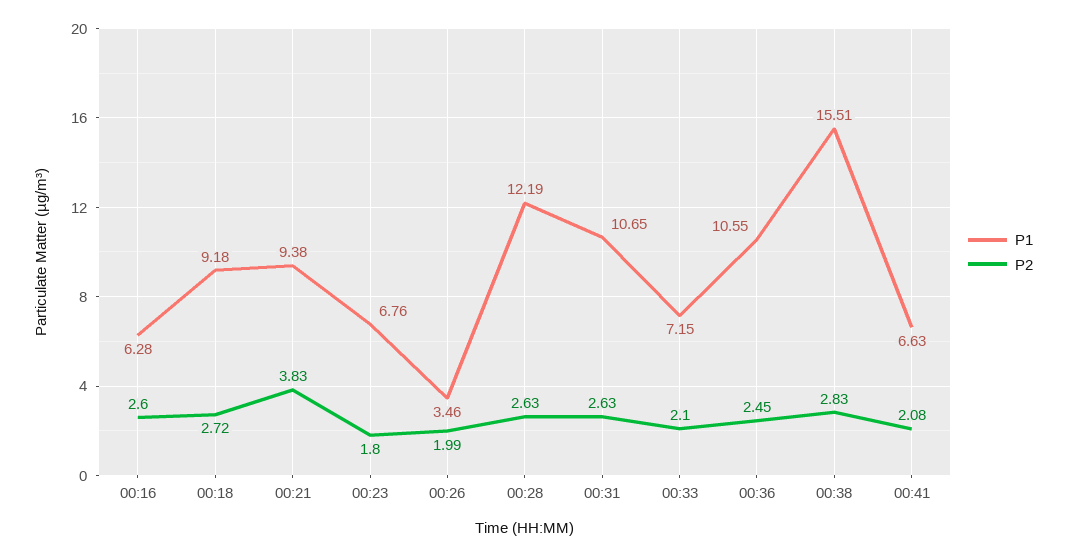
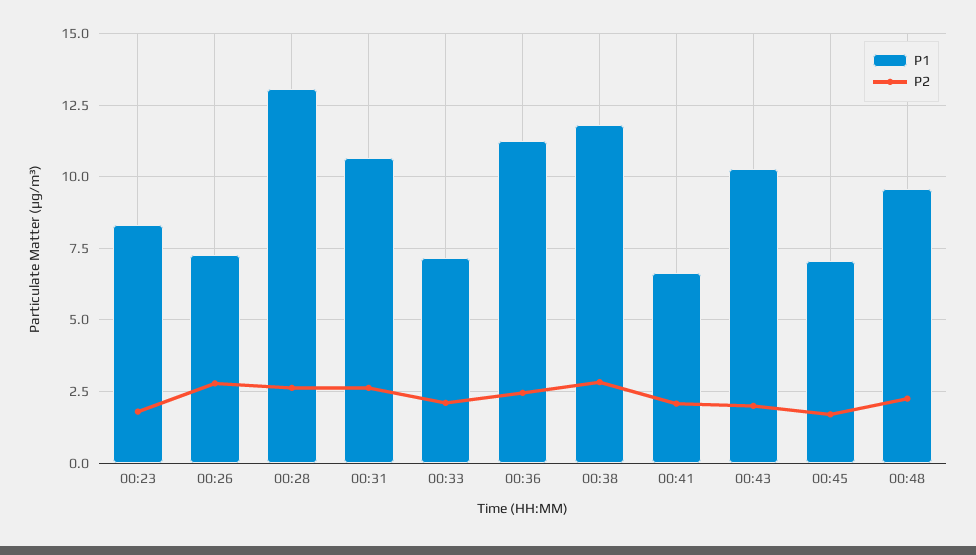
P1, 00:16: 6.28 -> none
P2, 00:16: 2.6 -> none
P1, 00:18: 9.18 -> none
P2, 00:18: 2.72 -> none
P1, 00:21: 9.38 -> none
P2, 00:21: 3.83 -> none
P1, 00:23: 6.76 -> 8.25
P1, 00:26: 3.46 -> 7.25
P2, 00:26: 1.99 -> 2.75
P1, 00:28: 12.19 -> 13
P1, 00:36: 10.55 -> 11.25
P1, 00:38: 15.51 -> 11.75
P1, 00:43: none -> 10.25
P2, 00:43: none -> 2
P1, 00:45: none -> 7
P2, 00:45: none -> 1.75
P1, 00:48: none -> 9.5
P2, 00:48: none -> 2.25

